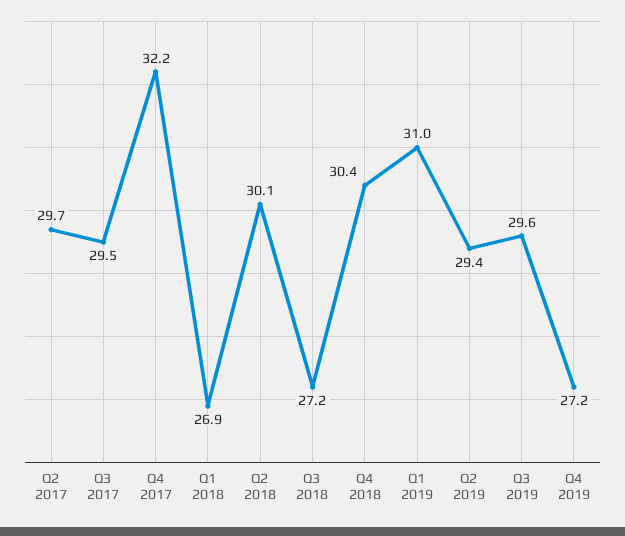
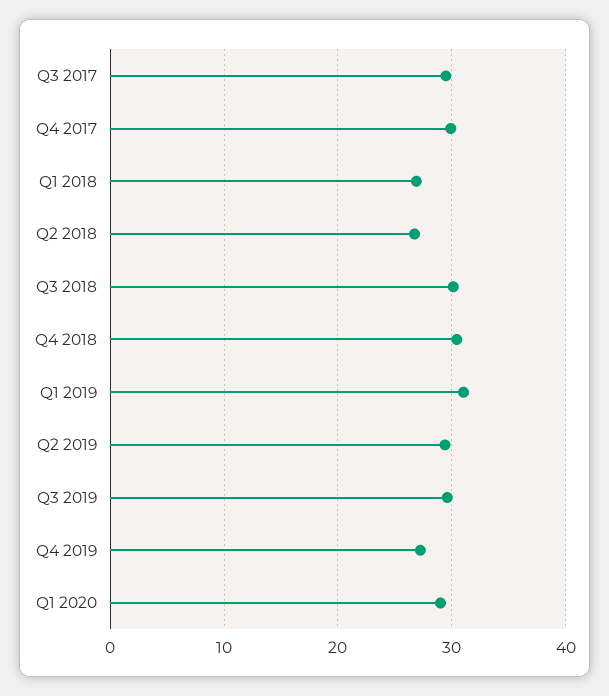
Q2 2017: 29.7 -> none
Q4 2017: 32.2 -> 30
Q2 2018: 30.1 -> 27
Q3 2018: 27.2 -> 30
Q1 2020: none -> 29

